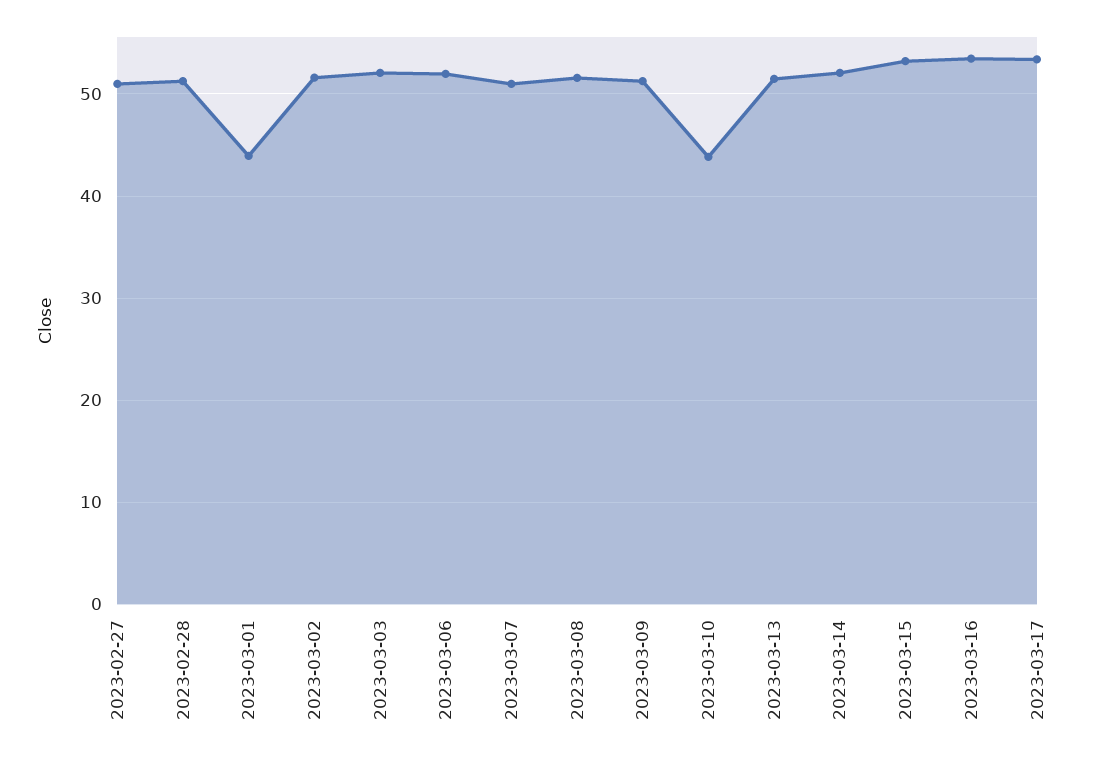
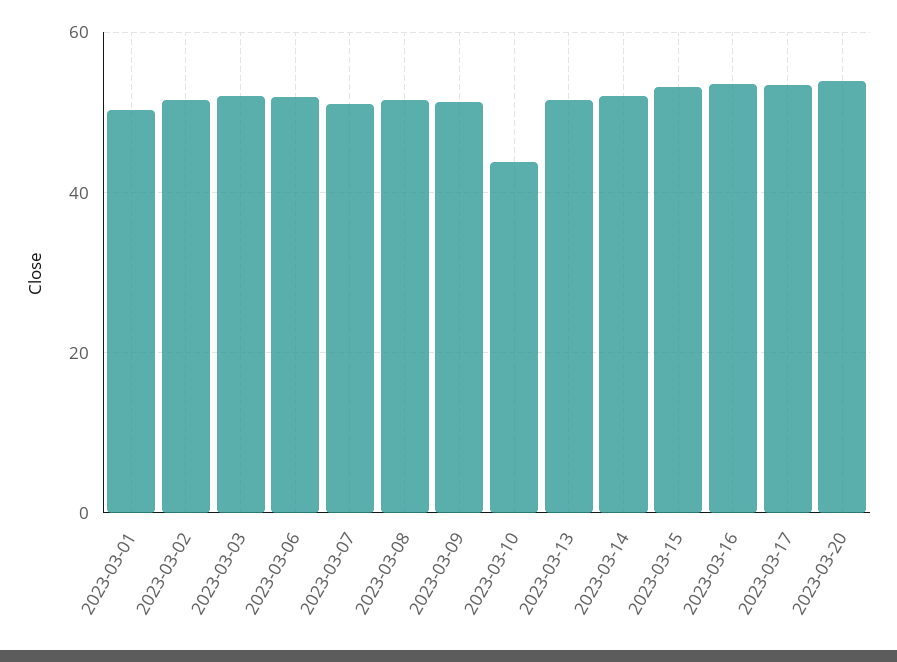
2023-02-27: 51 -> none
2023-02-28: 51 -> none
2023-03-01: 44 -> 50
2023-03-20: none -> 54

